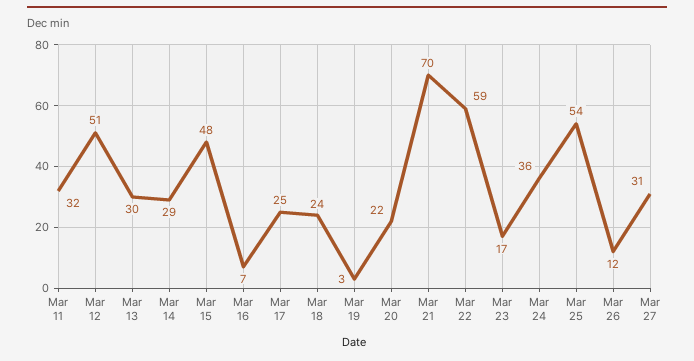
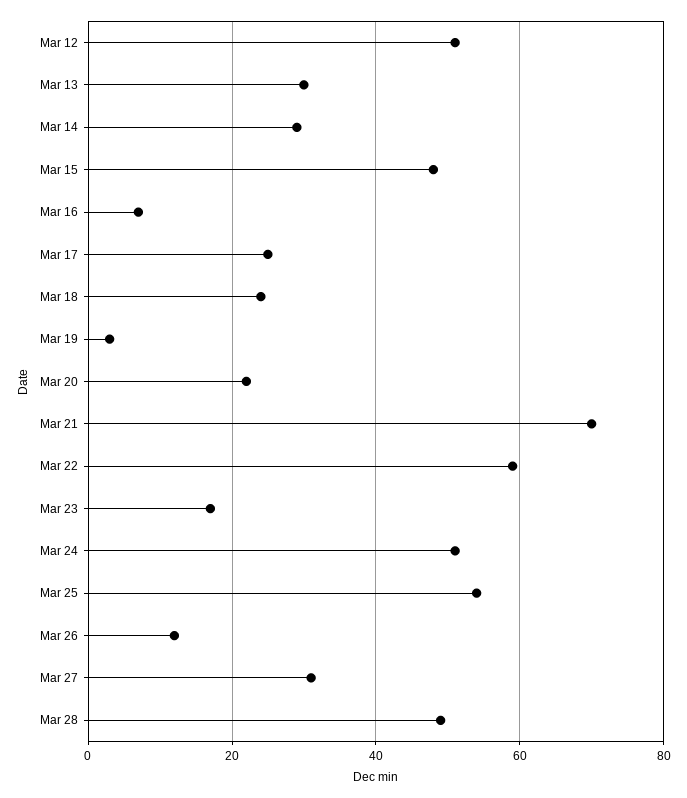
Mar 11: 32 -> none
Mar 24: 36 -> 50
Mar 28: none -> 50

